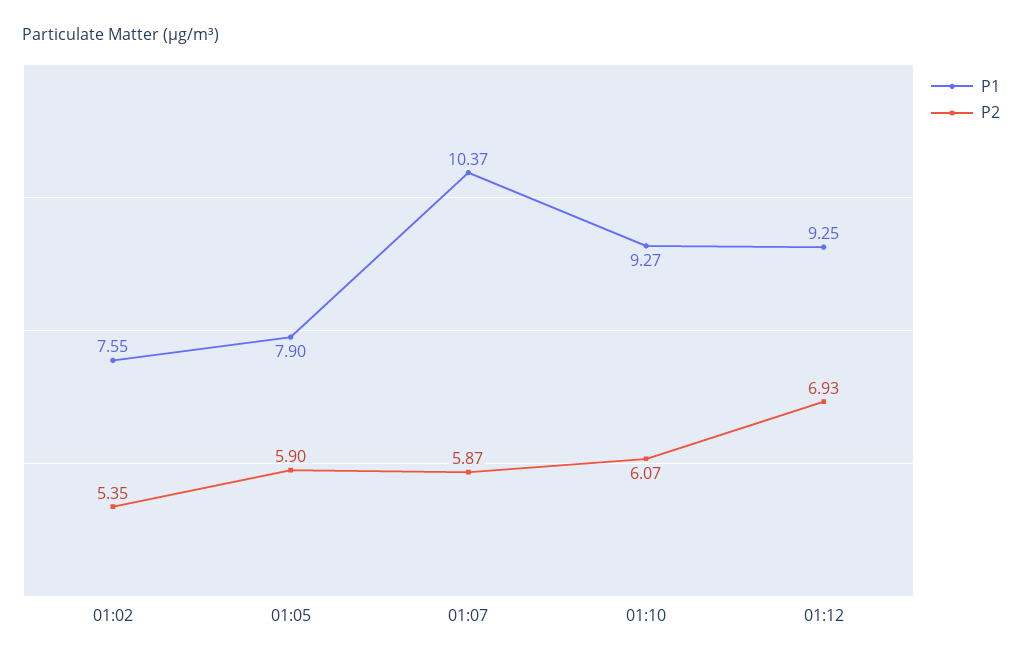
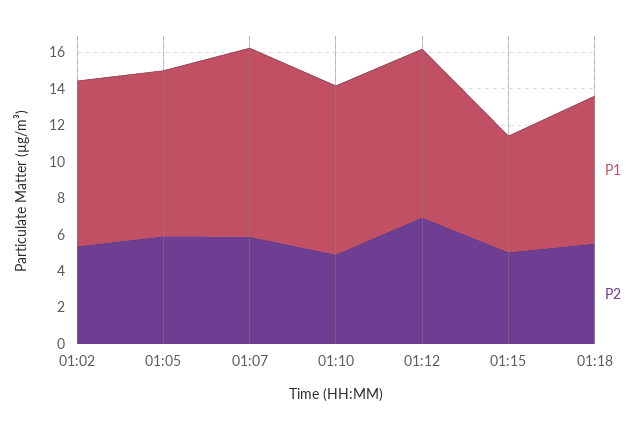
P1, 01:02: 7.55 -> 9
P1, 01:05: 7.9 -> 9
P2, 01:10: 6.07 -> 5
P1, 01:15: none -> 6.5
P2, 01:15: none -> 5
P1, 01:18: none -> 8
P2, 01:18: none -> 5.5

